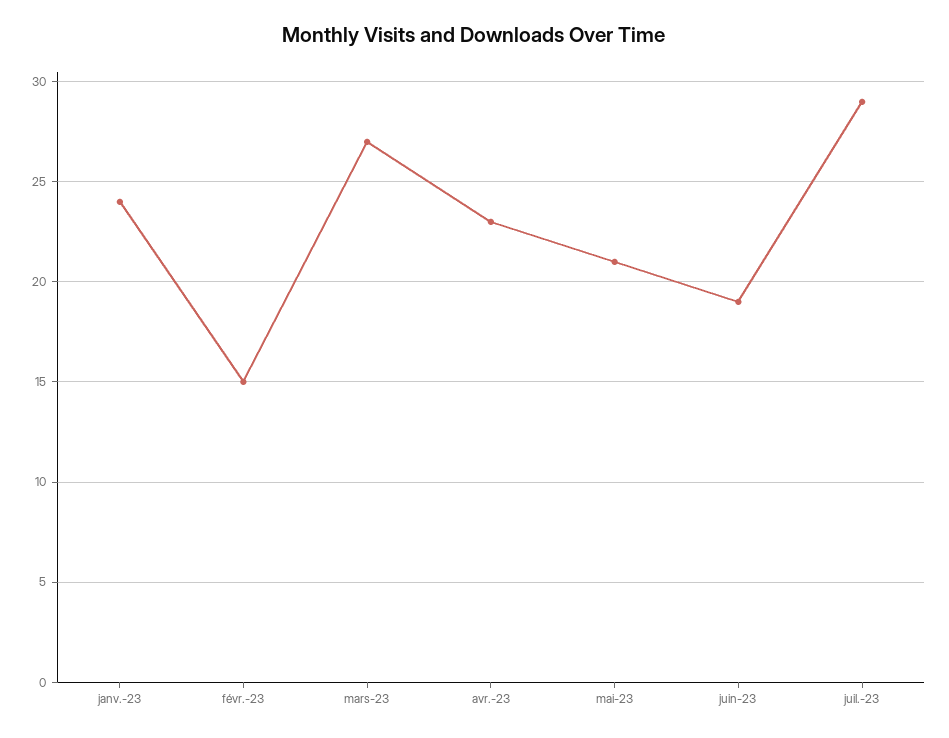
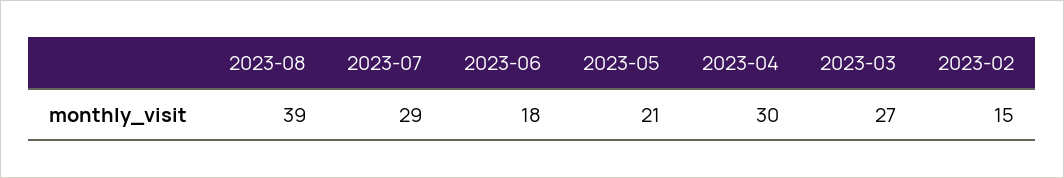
janv.-23: 24 -> none
avr.-23: 23 -> 30
juin-23: 19 -> 18
2023-08: none -> 39

